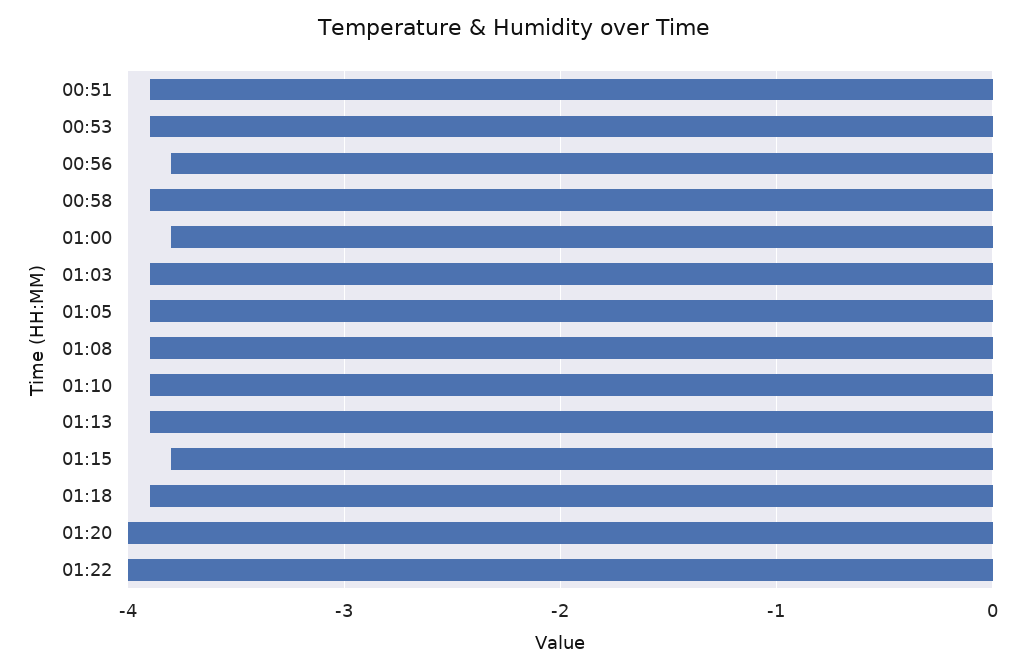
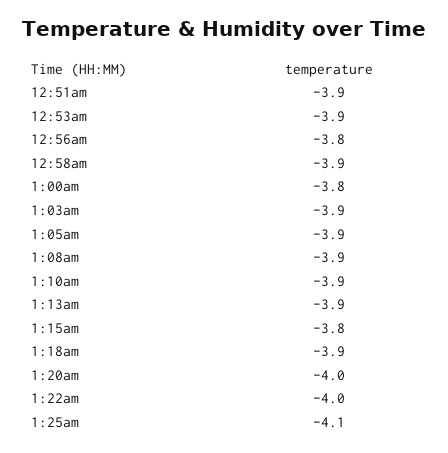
1:25am: none -> -4.1

